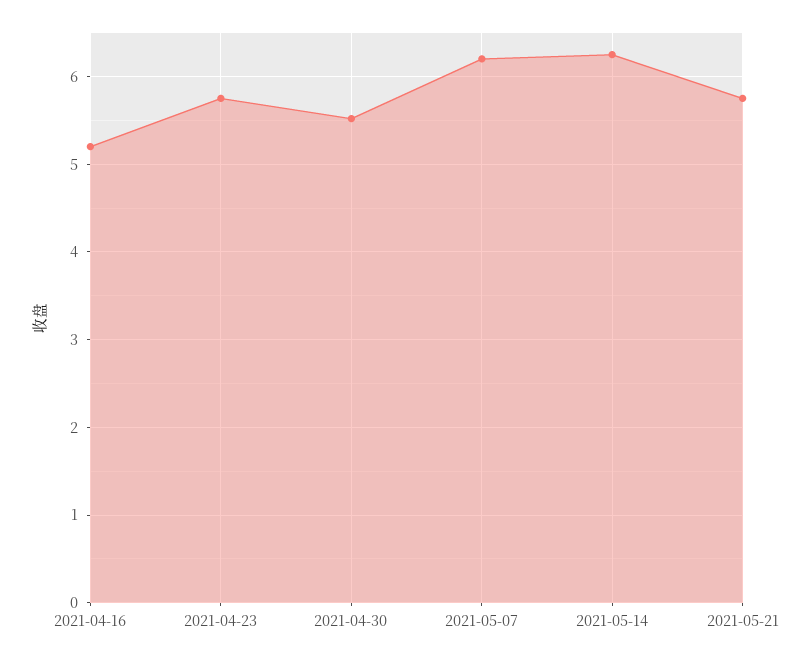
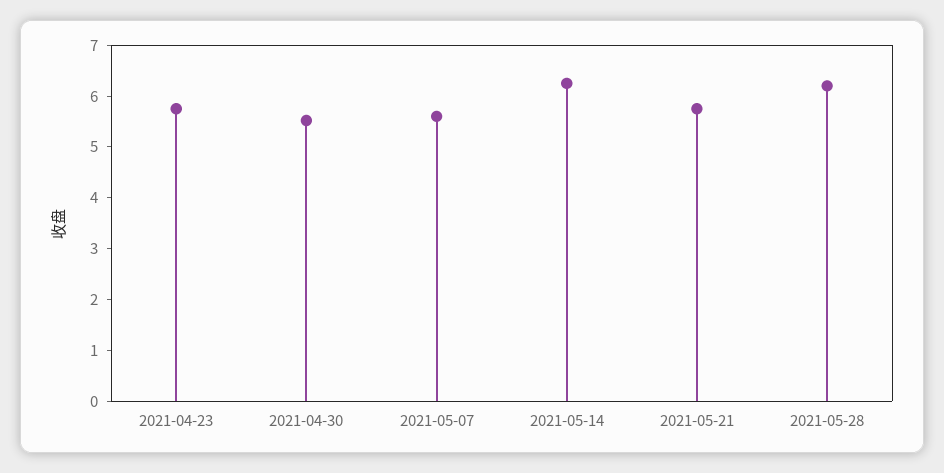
2021-04-16: 5.2 -> none
2021-05-07: 6.2 -> 5.6
2021-05-28: none -> 6.2

